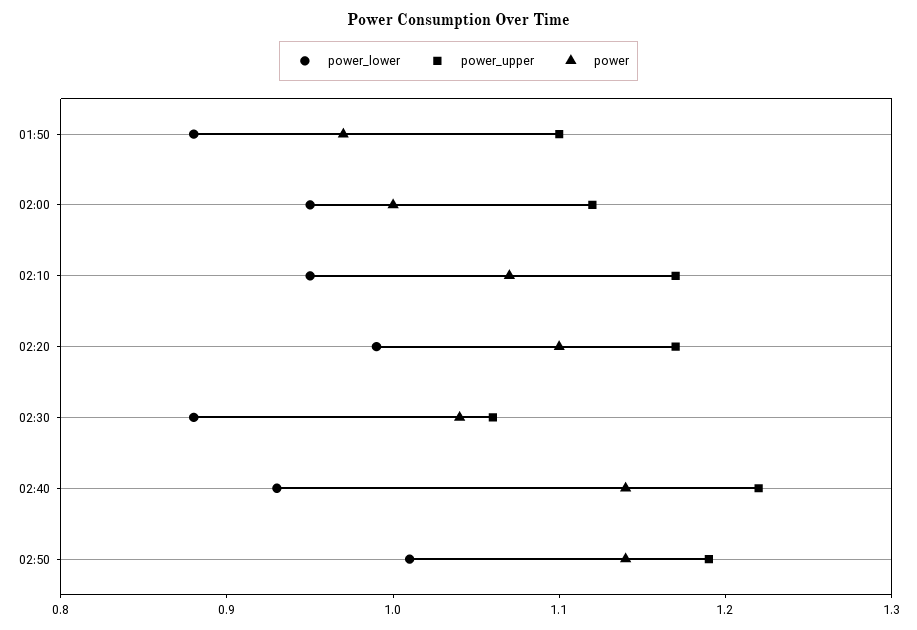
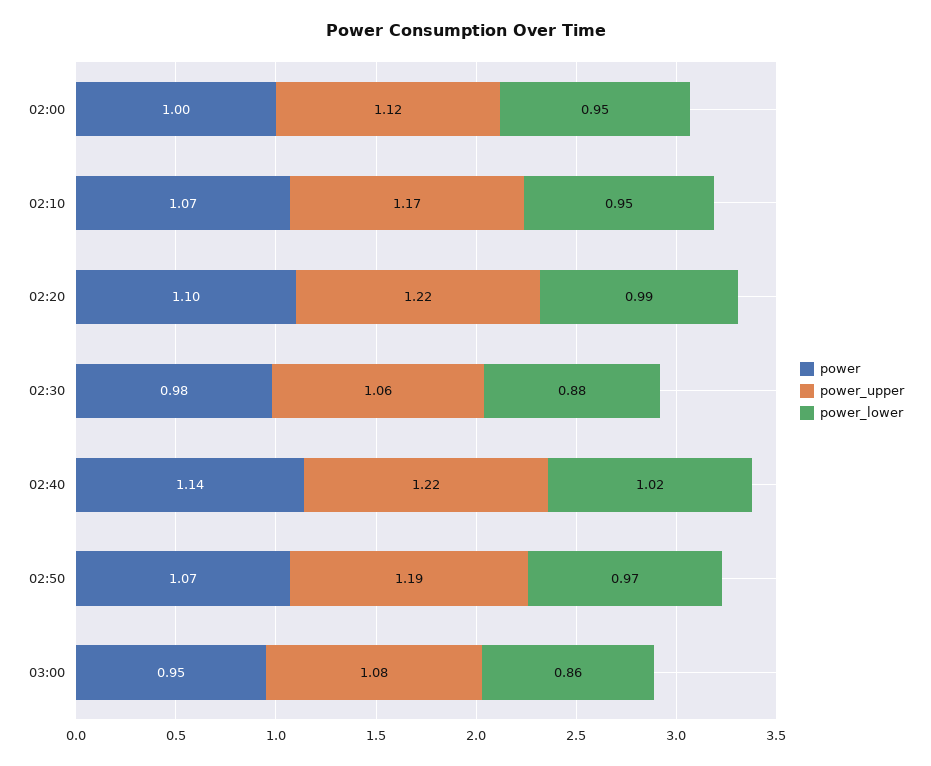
power_lower, 01:50: 0.88 -> none
power_upper, 01:50: 1.1 -> none
power, 01:50: 0.97 -> none
power_upper, 02:20: 1.17 -> 1.22
power, 02:30: 1.04 -> 0.98
power_lower, 02:40: 0.93 -> 1.02
power_lower, 02:50: 1.01 -> 0.97
power, 02:50: 1.14 -> 1.07
power, 03:00: none -> 0.95
power_upper, 03:00: none -> 1.08
power_lower, 03:00: none -> 0.86

